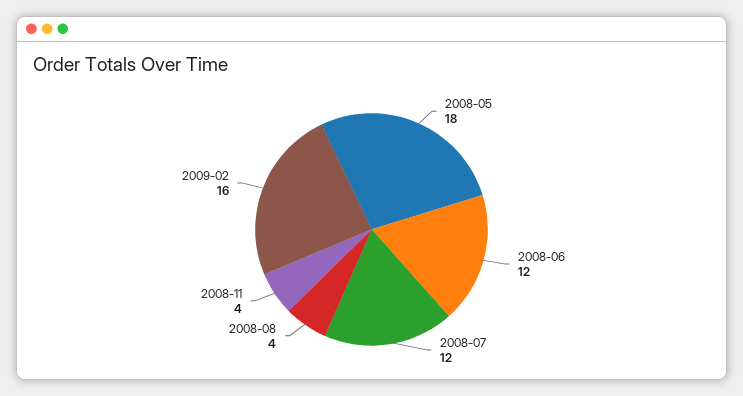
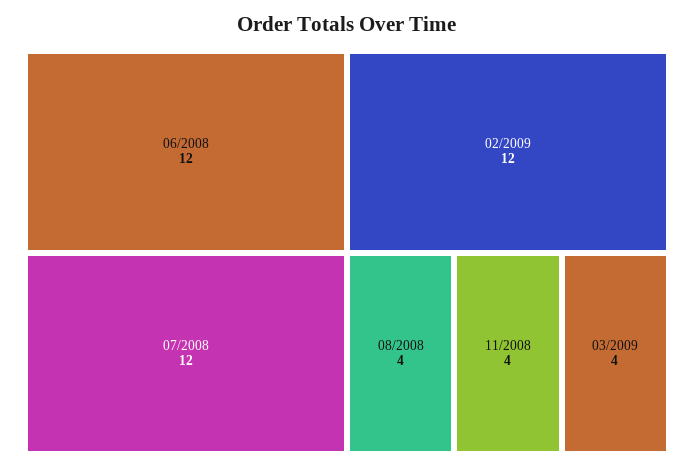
2008-05: 18 -> none
2009-02: 16 -> 12
03/2009: none -> 4

